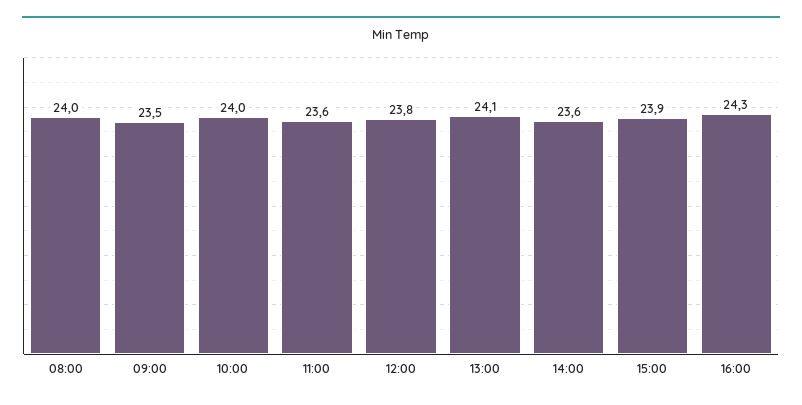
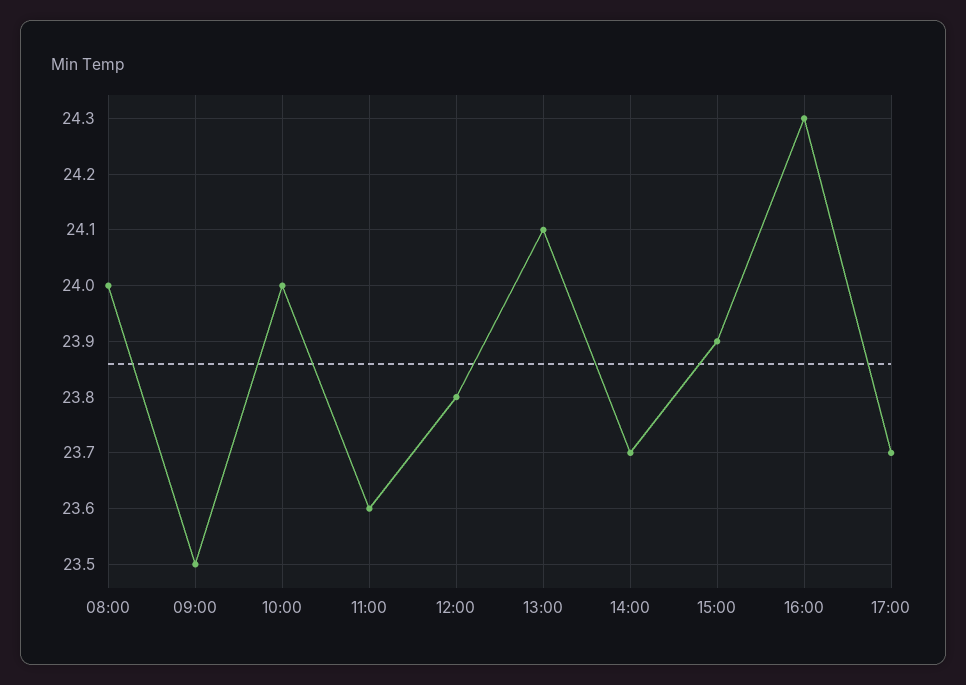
14:00: 23.6 -> 23.7
17:00: none -> 23.7

